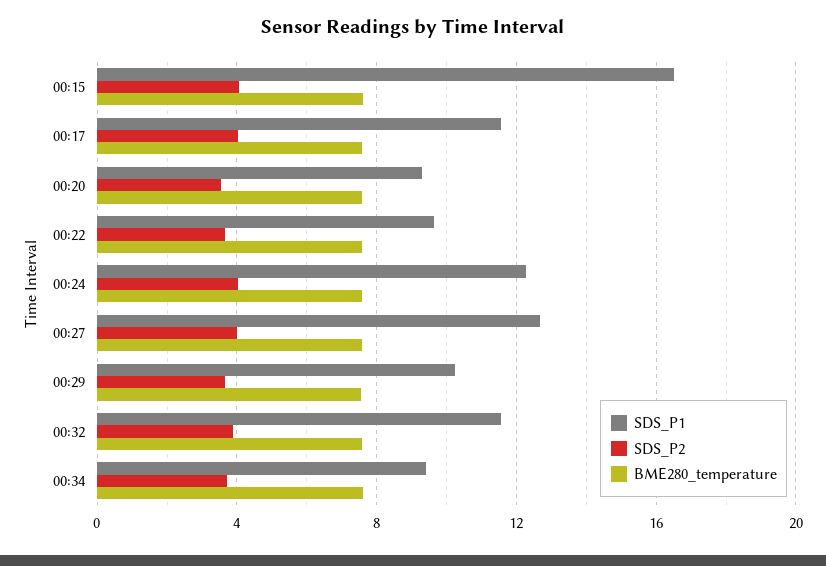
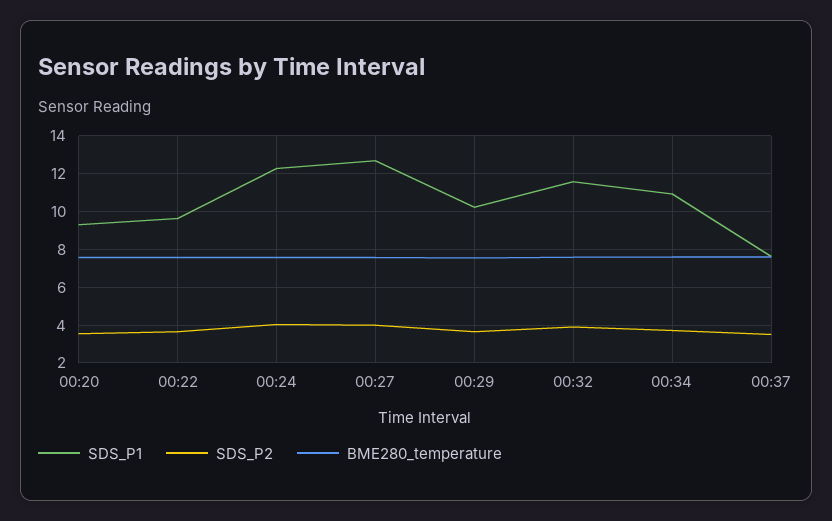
SDS_P1, 00:15: 16.5 -> none
SDS_P2, 00:15: 4 -> none
BME280_temperature, 00:15: 7.5 -> none
SDS_P1, 00:17: 11.5 -> none
SDS_P2, 00:17: 4 -> none
BME280_temperature, 00:17: 7.5 -> none
SDS_P1, 00:34: 9.5 -> 11
SDS_P1, 00:37: none -> 7.5
SDS_P2, 00:37: none -> 3.5
BME280_temperature, 00:37: none -> 7.5

